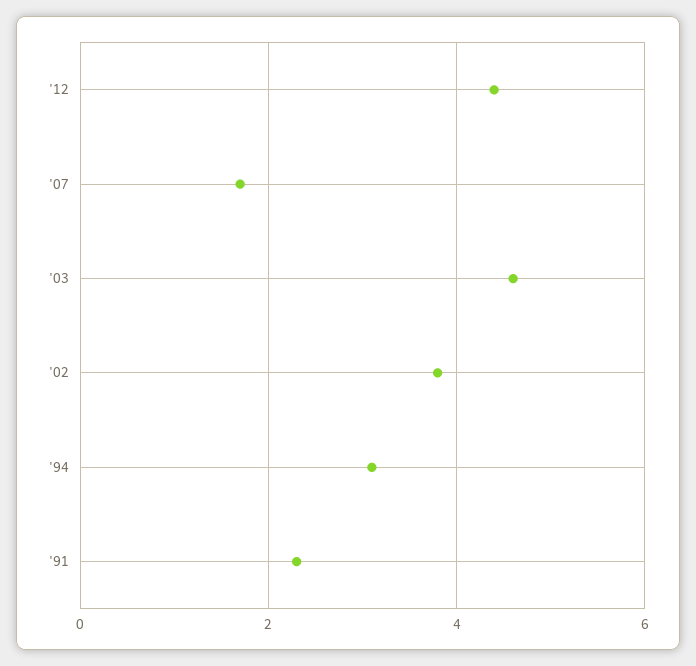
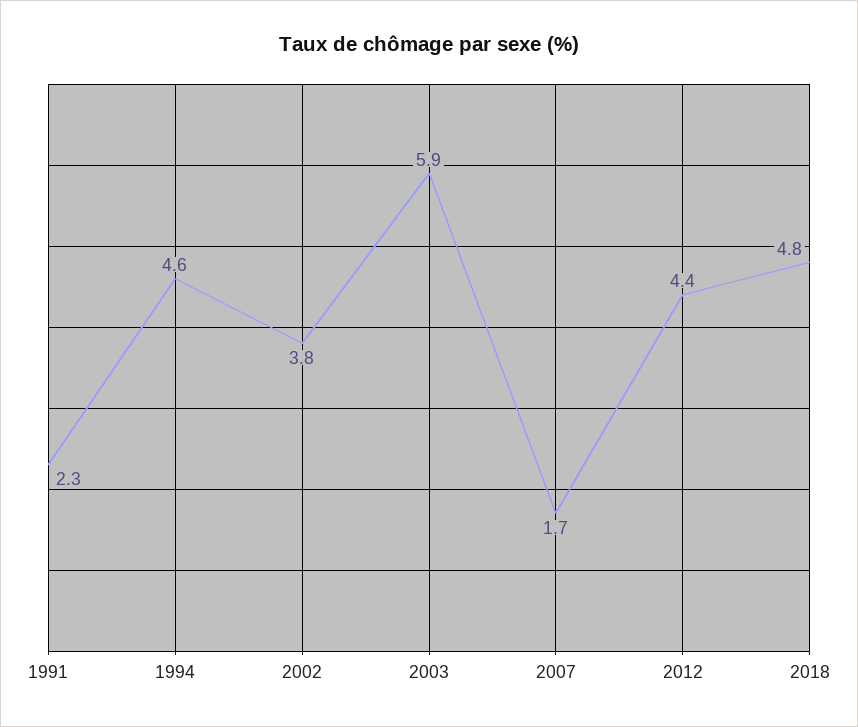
'03: 4.5 -> 5.9
'94: 3 -> 4.6
2018: none -> 4.8

